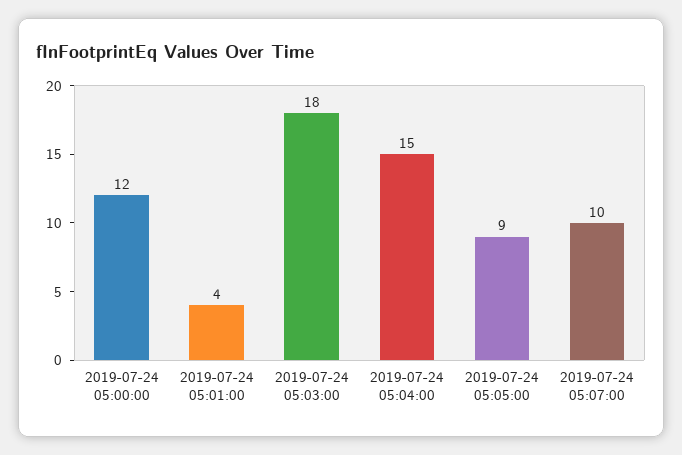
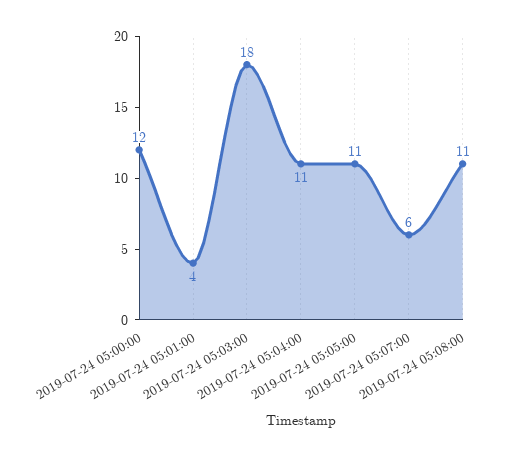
2019-07-24 05:04:00: 15 -> 11
2019-07-24 05:05:00: 9 -> 11
2019-07-24 05:07:00: 10 -> 6
2019-07-24 05:08:00: none -> 11

